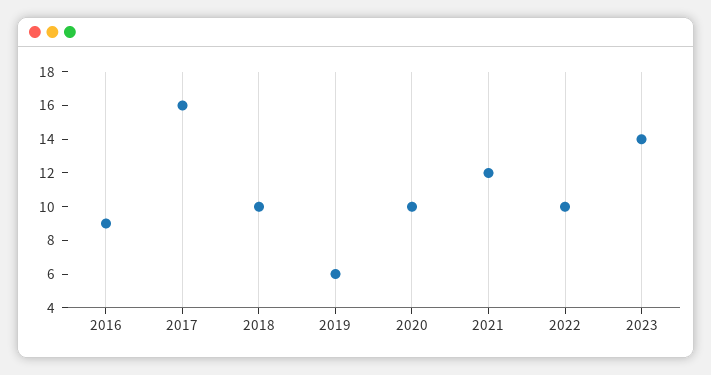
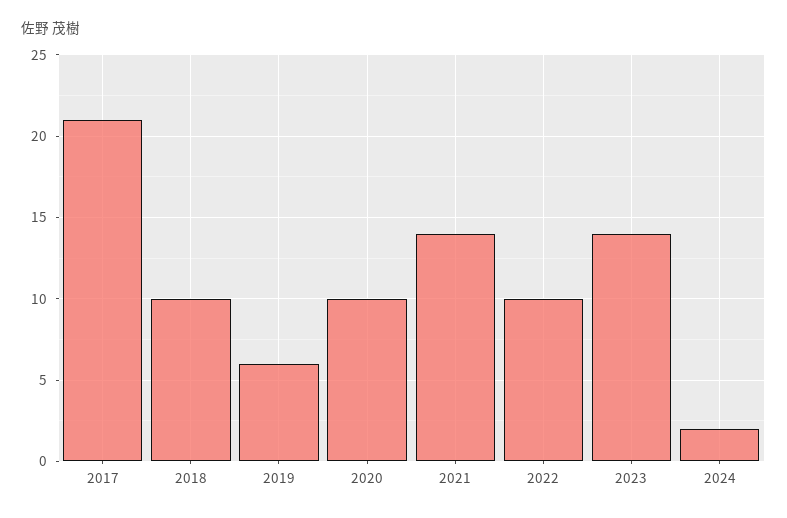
2016: 9 -> none
2017: 16 -> 21
2021: 12 -> 14
2024: none -> 2

